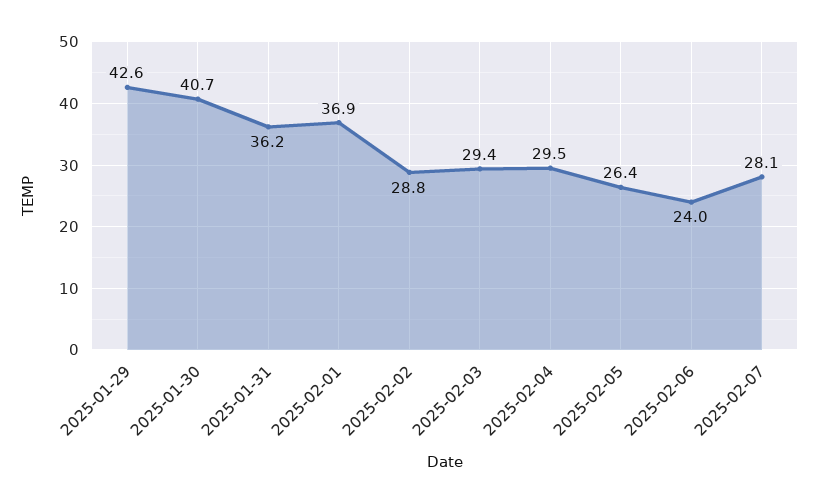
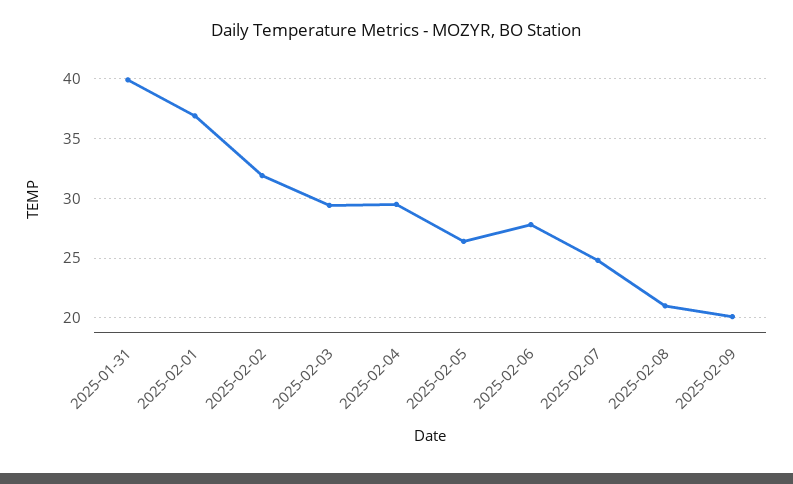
2025-01-29: 42.6 -> none
2025-01-30: 40.7 -> none
2025-01-31: 36.2 -> 40
2025-02-02: 28.8 -> 32
2025-02-06: 24 -> 28
2025-02-07: 28.1 -> 25
2025-02-08: none -> 21
2025-02-09: none -> 20

